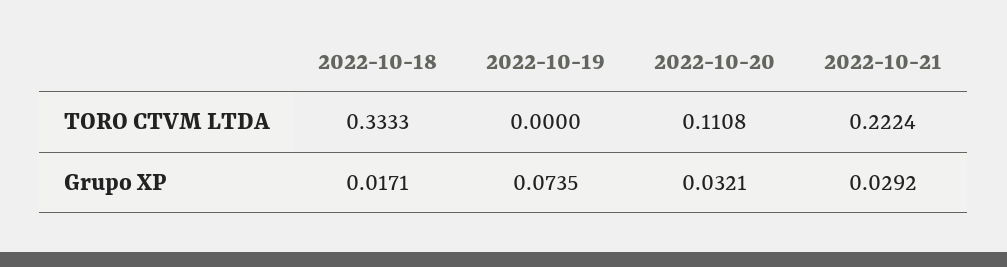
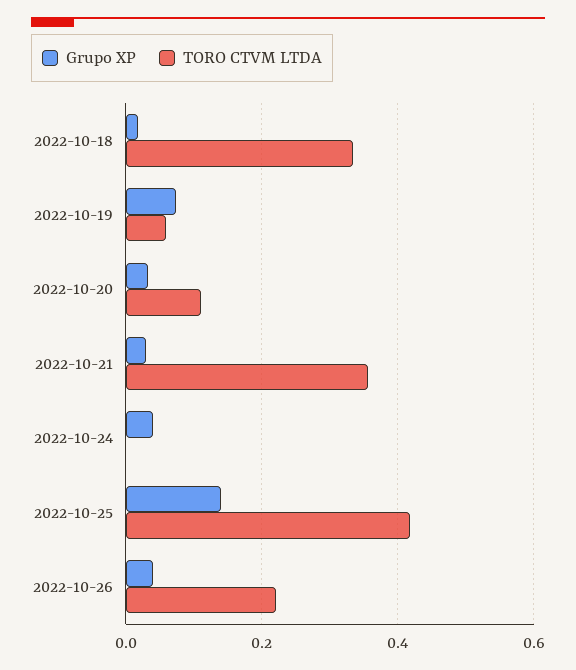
TORO CTVM LTDA, 2022-10-19: 0 -> 0.06
TORO CTVM LTDA, 2022-10-21: 0.2224 -> 0.36
Grupo XP, 2022-10-24: none -> 0.04
TORO CTVM LTDA, 2022-10-24: none -> 0
Grupo XP, 2022-10-25: none -> 0.14
TORO CTVM LTDA, 2022-10-25: none -> 0.42
Grupo XP, 2022-10-26: none -> 0.04
TORO CTVM LTDA, 2022-10-26: none -> 0.22

